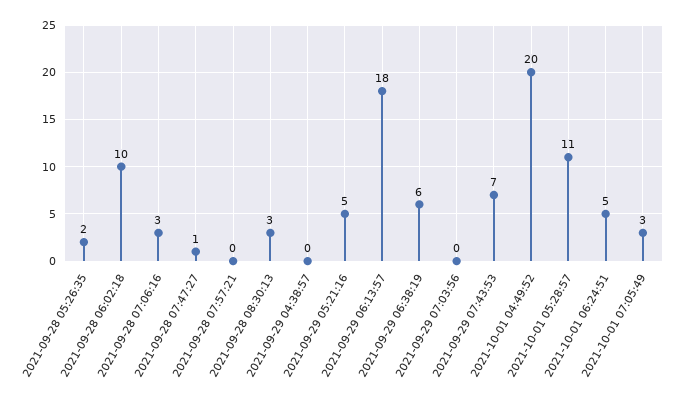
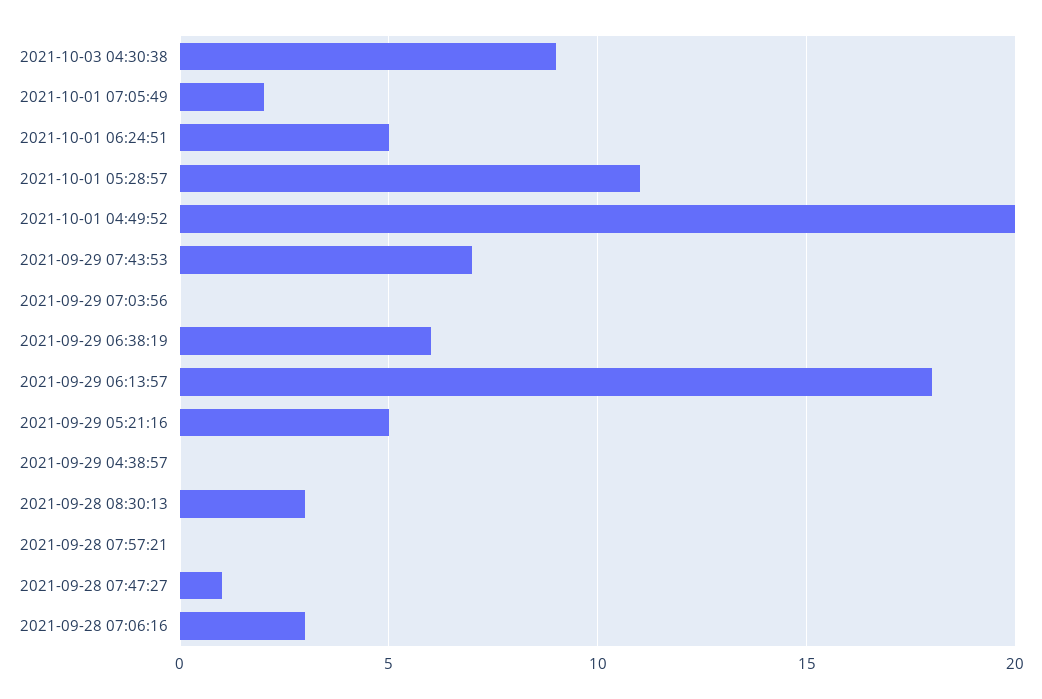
2021-09-28 05:26:35: 2 -> none
2021-09-28 06:02:18: 10 -> none
2021-10-01 07:05:49: 3 -> 2
2021-10-03 04:30:38: none -> 9

